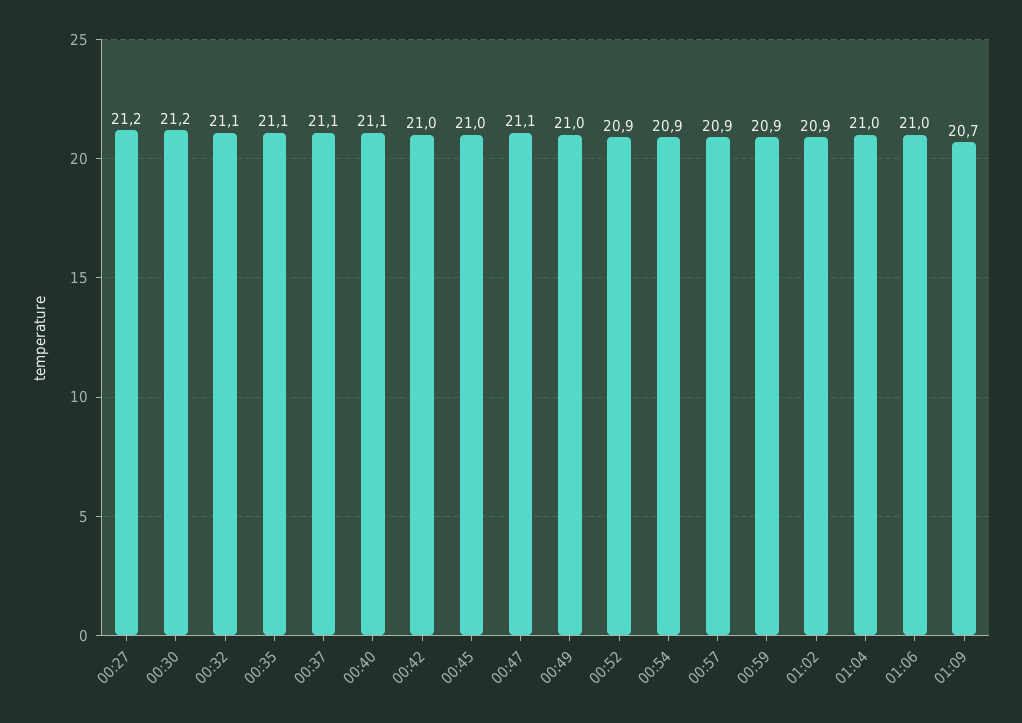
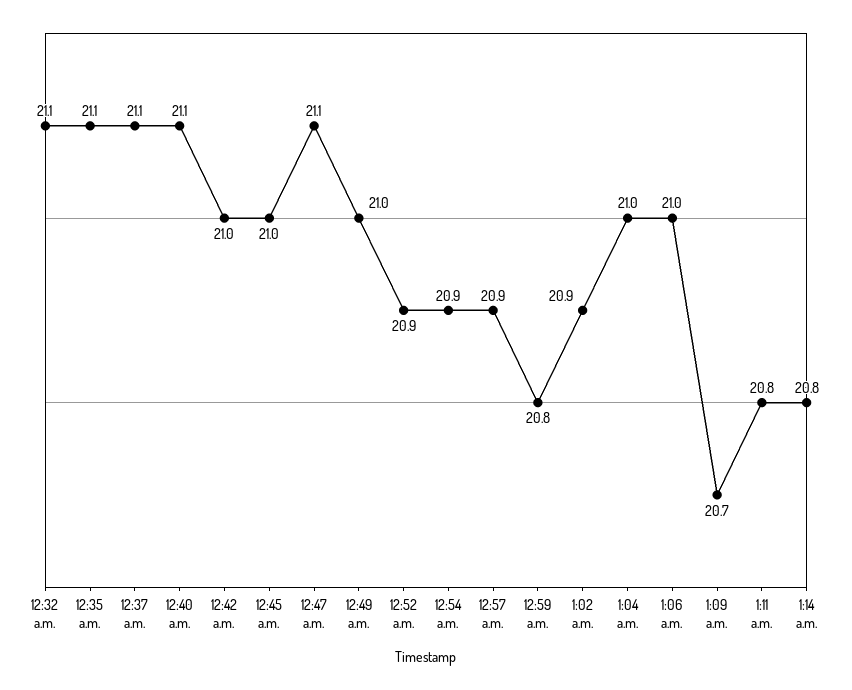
00:27: 21.2 -> none
00:30: 21.2 -> none
00:59: 20.9 -> 20.8
1:11 a.m.: none -> 20.8
1:14 a.m.: none -> 20.8

